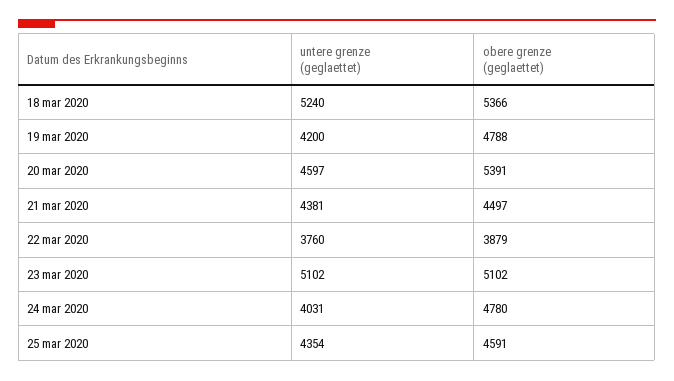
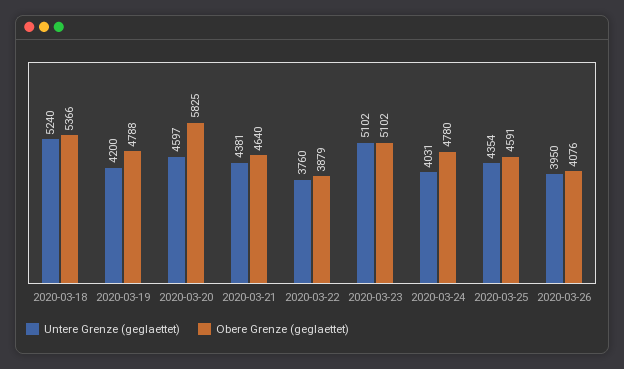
obere grenze (geglaettet), 20 mar 2020: 5391 -> 5825
obere grenze (geglaettet), 21 mar 2020: 4497 -> 4640
untere grenze (geglaettet), 2020-03-26: none -> 3950
obere grenze (geglaettet), 2020-03-26: none -> 4076

